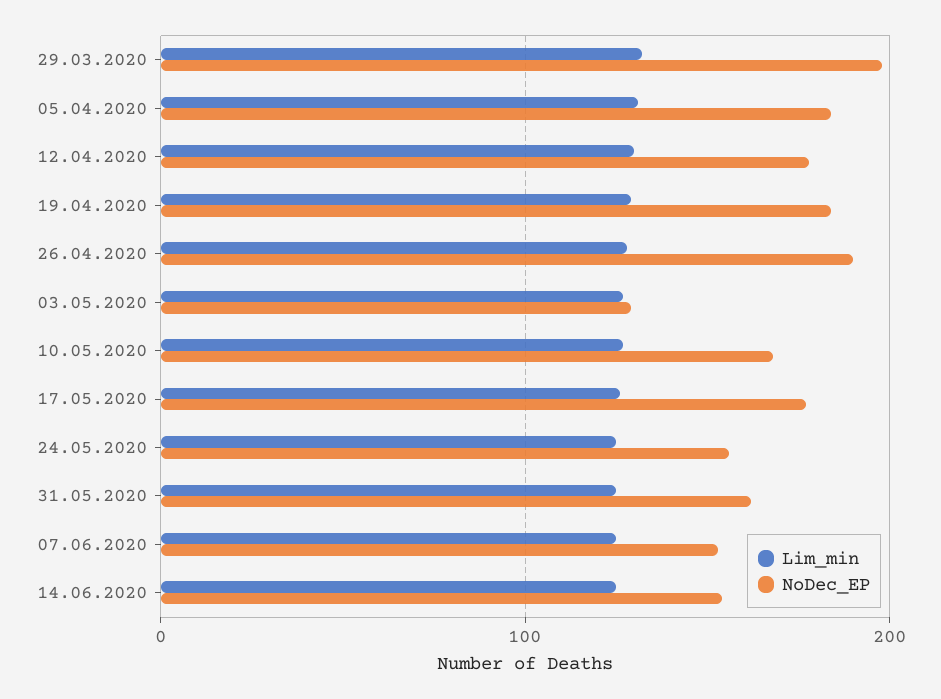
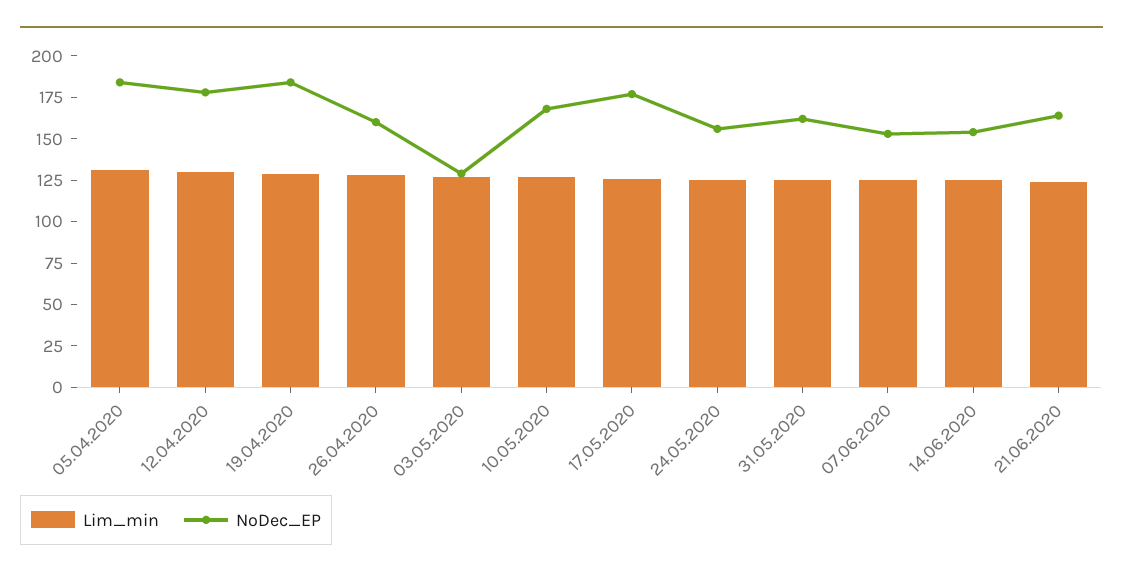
Lim_min, 29.03.2020: 130 -> none
NoDec_EP, 29.03.2020: 200 -> none
NoDec_EP, 26.04.2020: 190 -> 160
Lim_min, 21.06.2020: none -> 125
NoDec_EP, 21.06.2020: none -> 165

